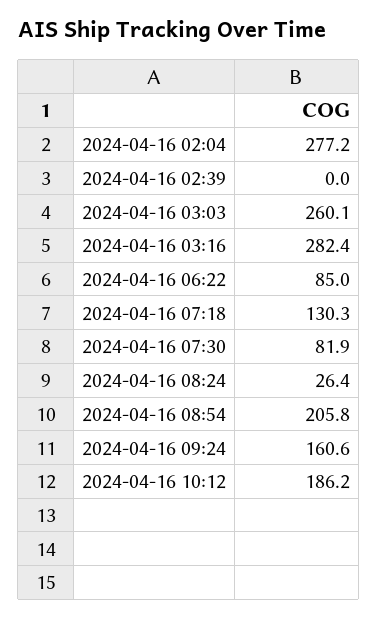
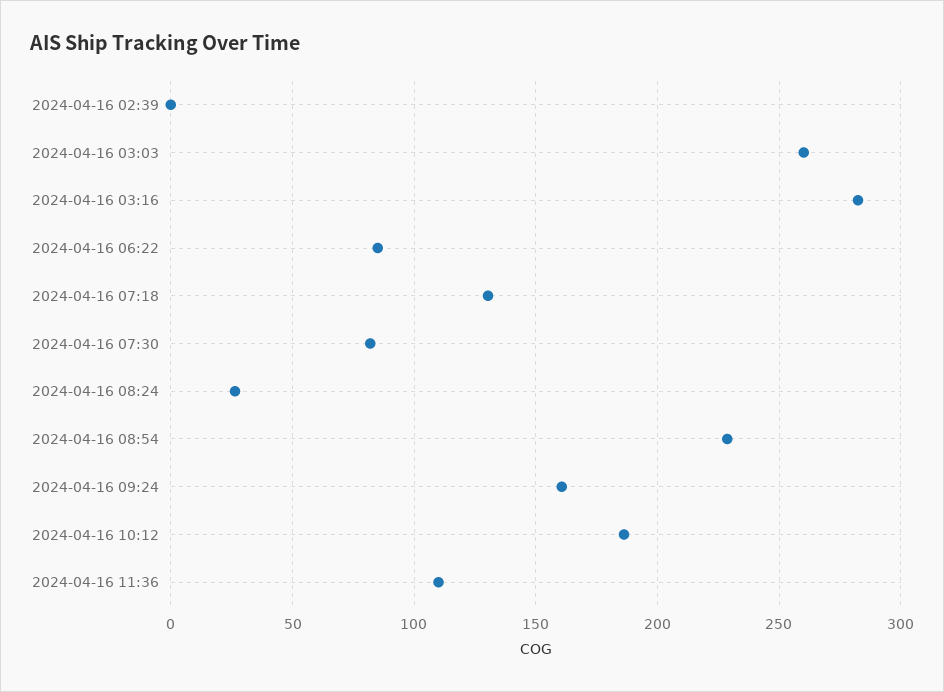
2024-04-16 02:04: 277.2 -> none
2024-04-16 08:54: 205.8 -> 230
2024-04-16 11:36: none -> 110

